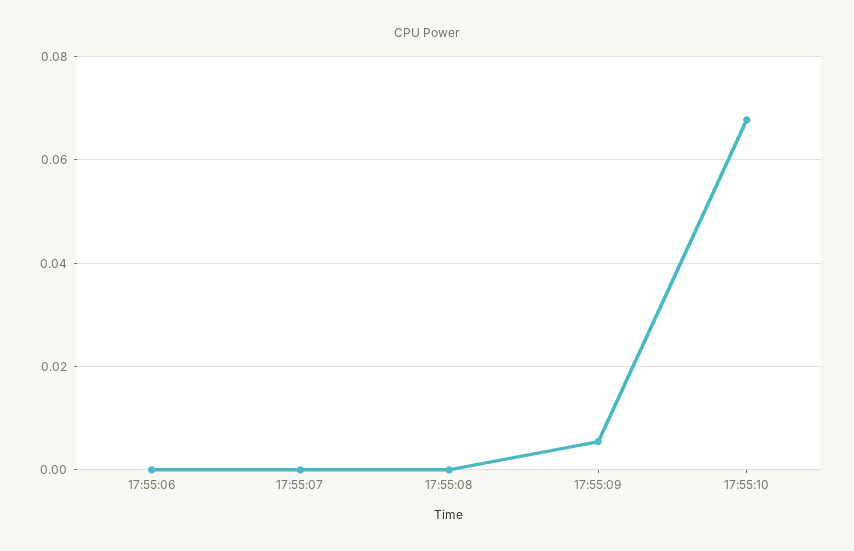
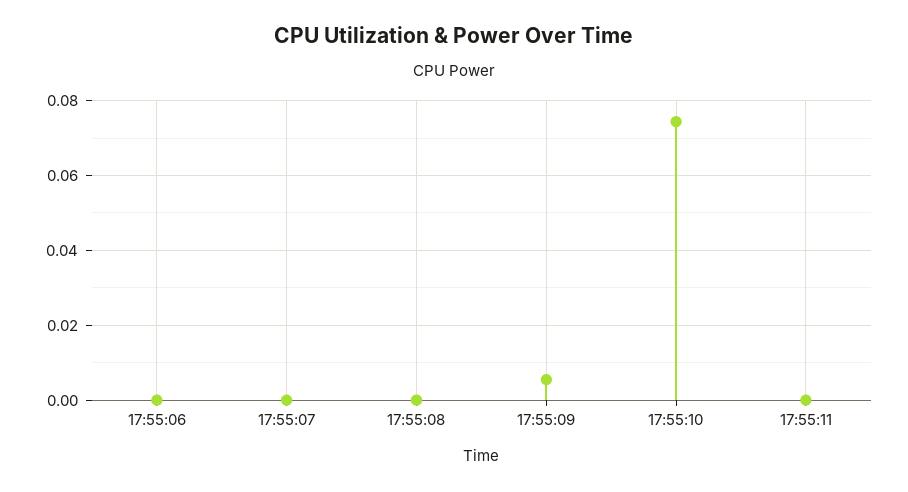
17:55:10: 0.068 -> 0.074
17:55:11: none -> 0

